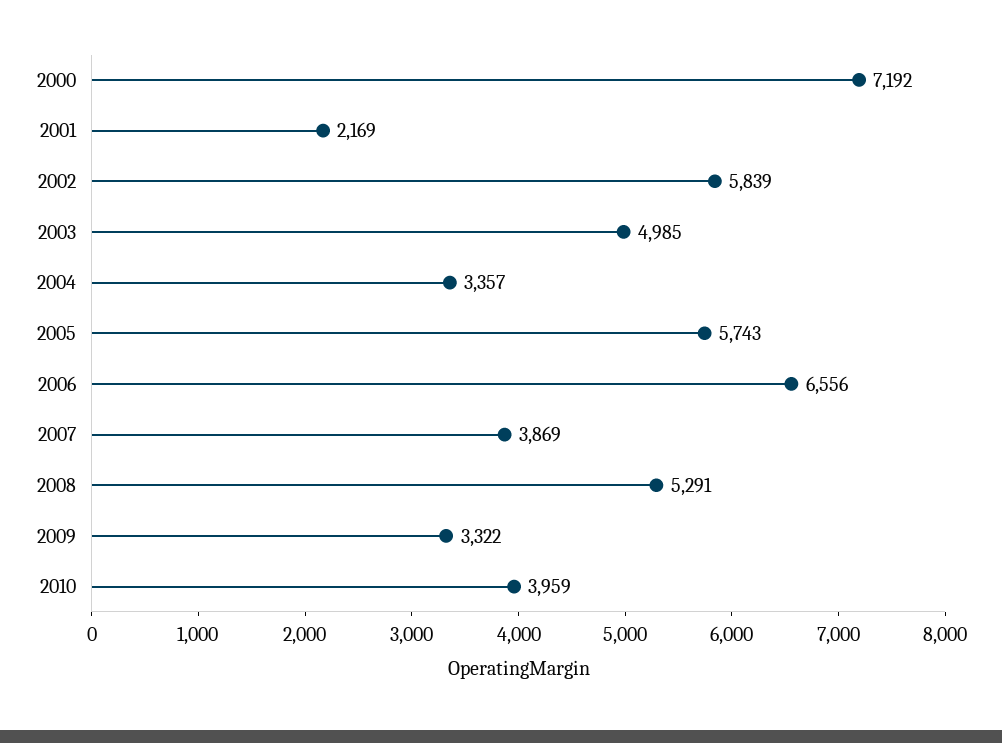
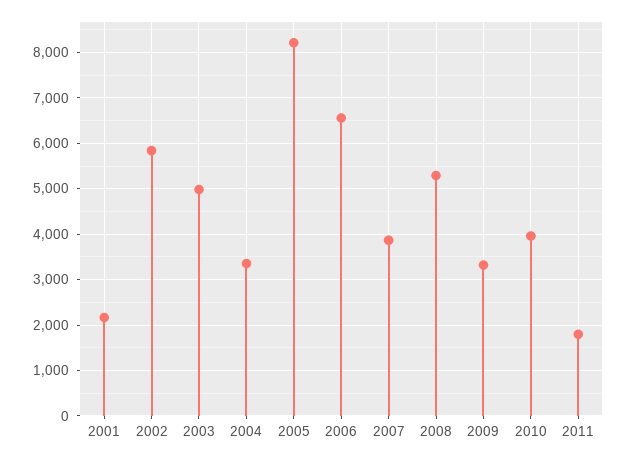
2000: 7192 -> none
2005: 5743 -> 8200
2011: none -> 1800

